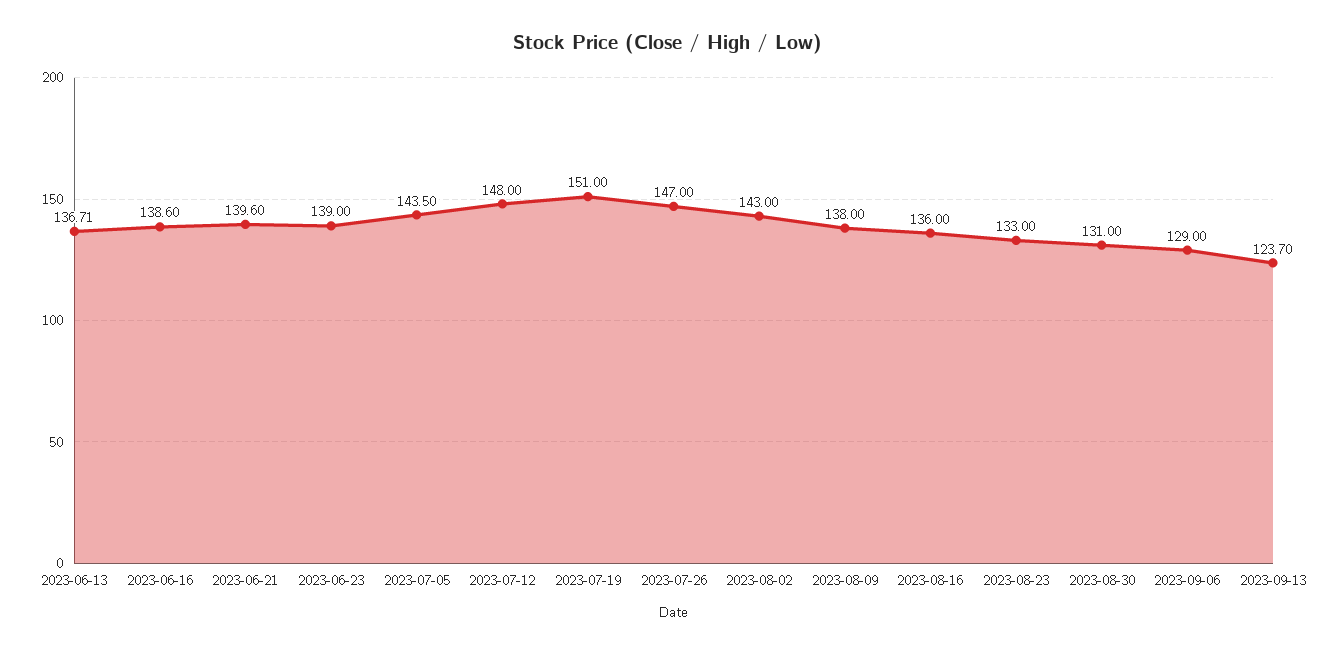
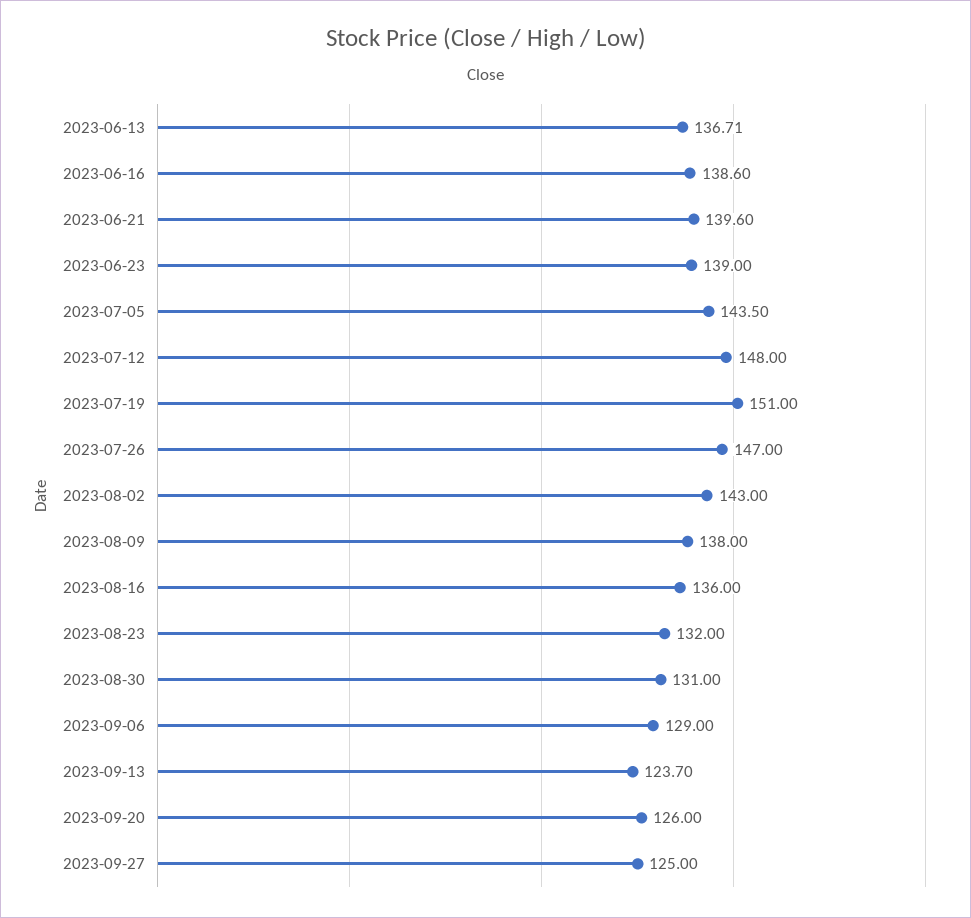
2023-08-23: 133 -> 132
2023-09-20: none -> 126
2023-09-27: none -> 125

